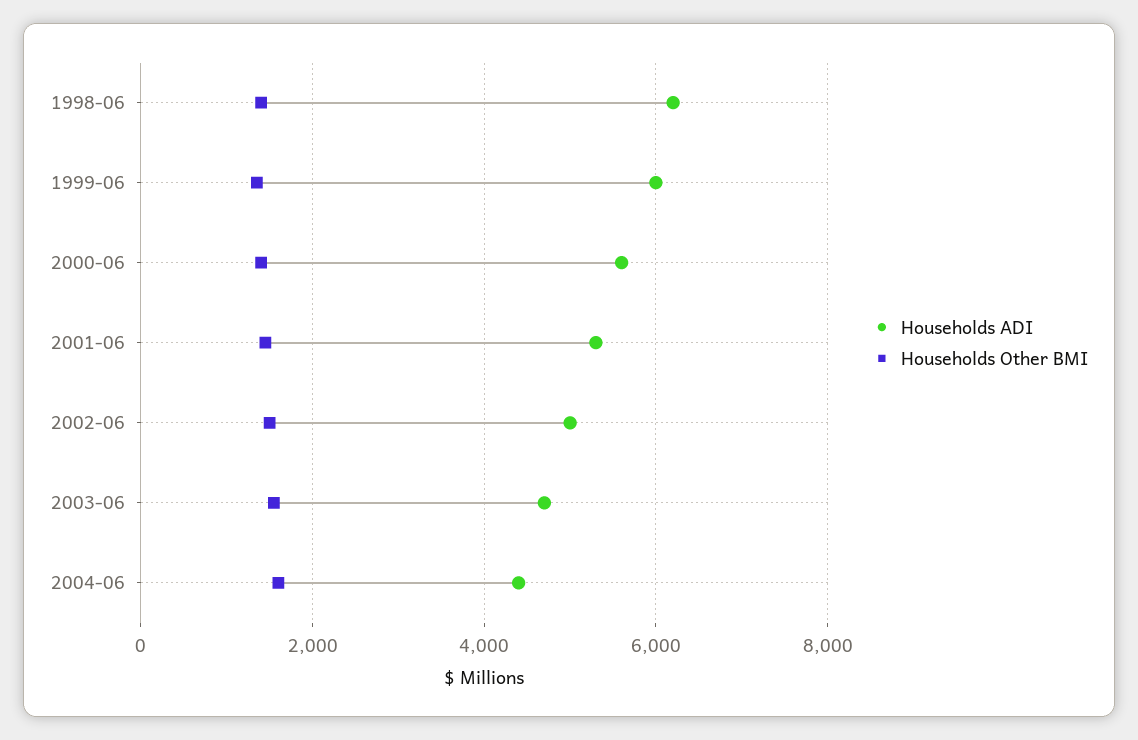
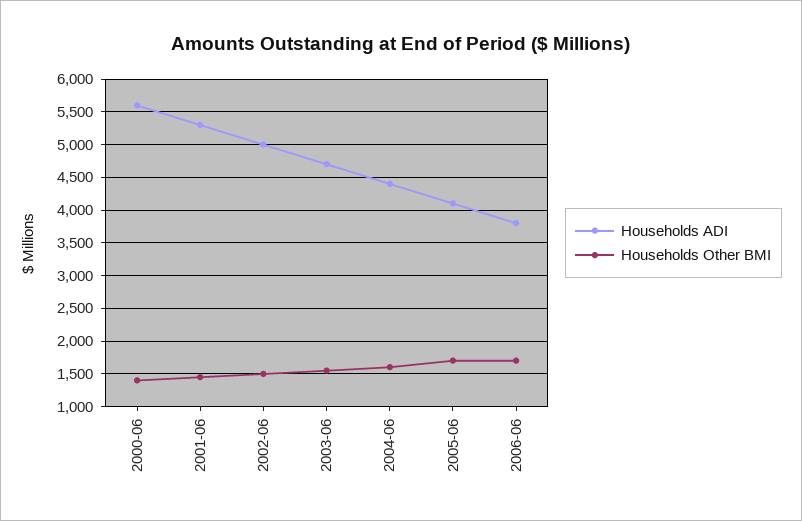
Households ADI, 1998-06: 6200 -> none
Households Other BMI, 1998-06: 1400 -> none
Households ADI, 1999-06: 6000 -> none
Households Other BMI, 1999-06: 1400 -> none
Households ADI, 2005-06: none -> 4100
Households Other BMI, 2005-06: none -> 1700
Households ADI, 2006-06: none -> 3800
Households Other BMI, 2006-06: none -> 1700

